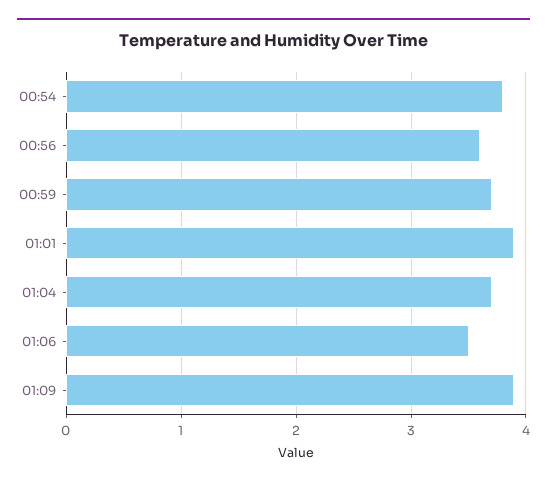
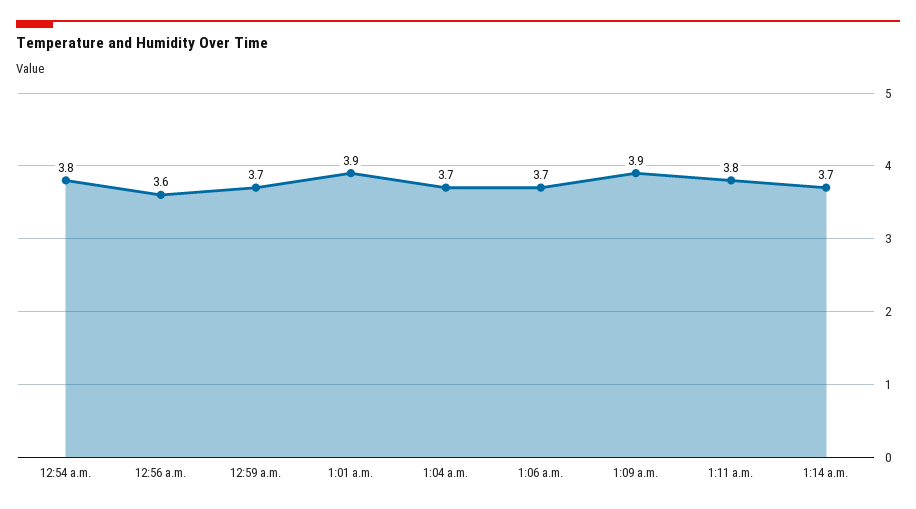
01:06: 3.5 -> 3.7
1:11 a.m.: none -> 3.8
1:14 a.m.: none -> 3.7

